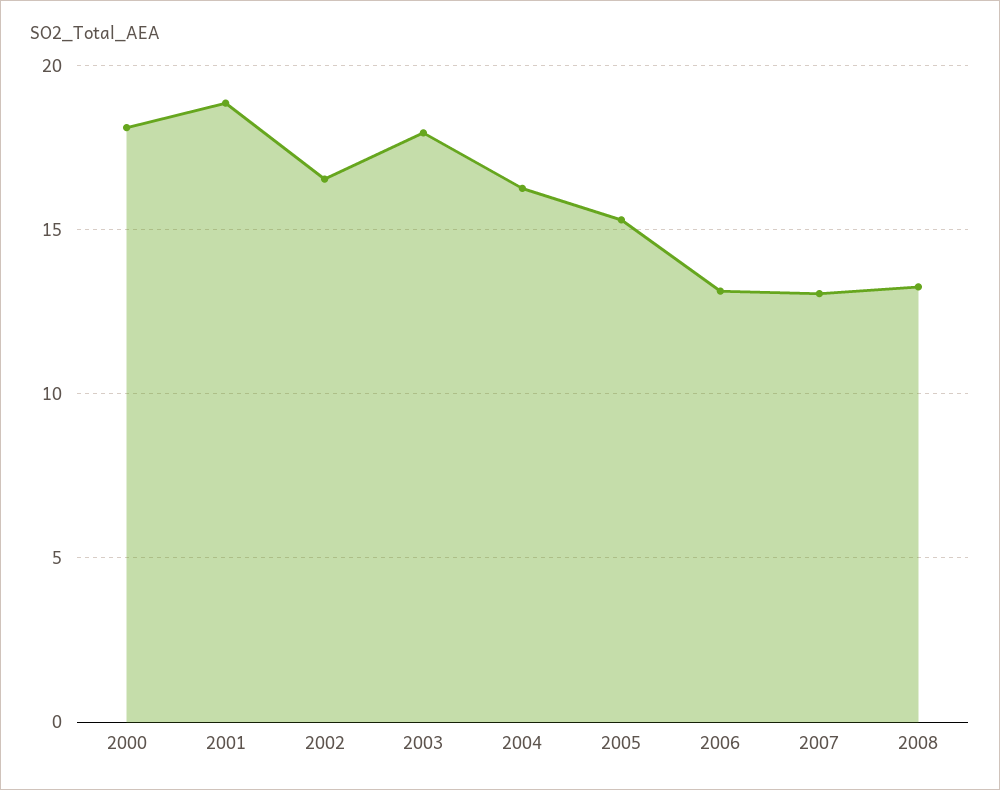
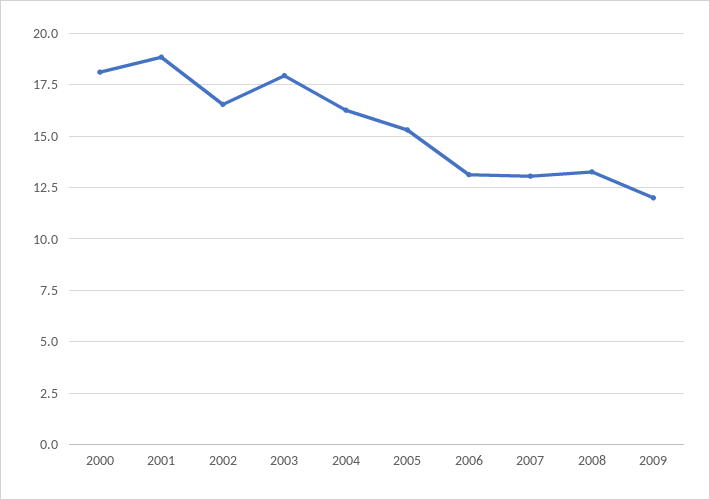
2009: none -> 12

